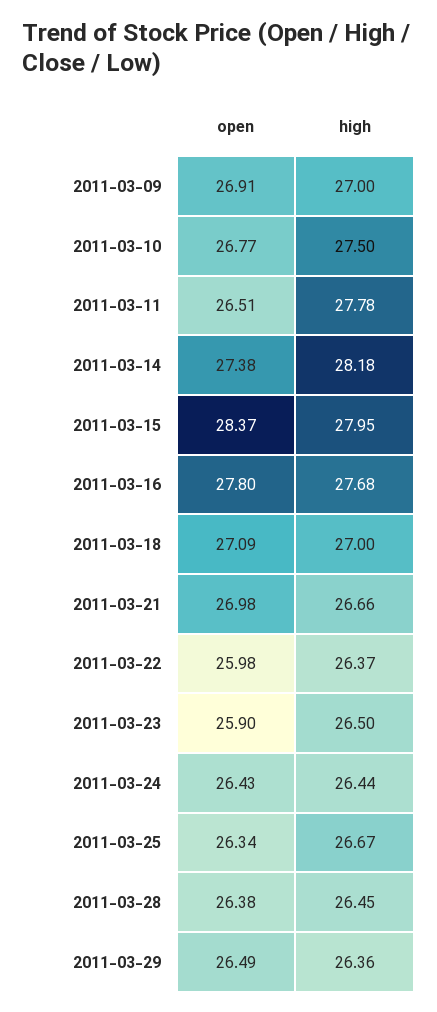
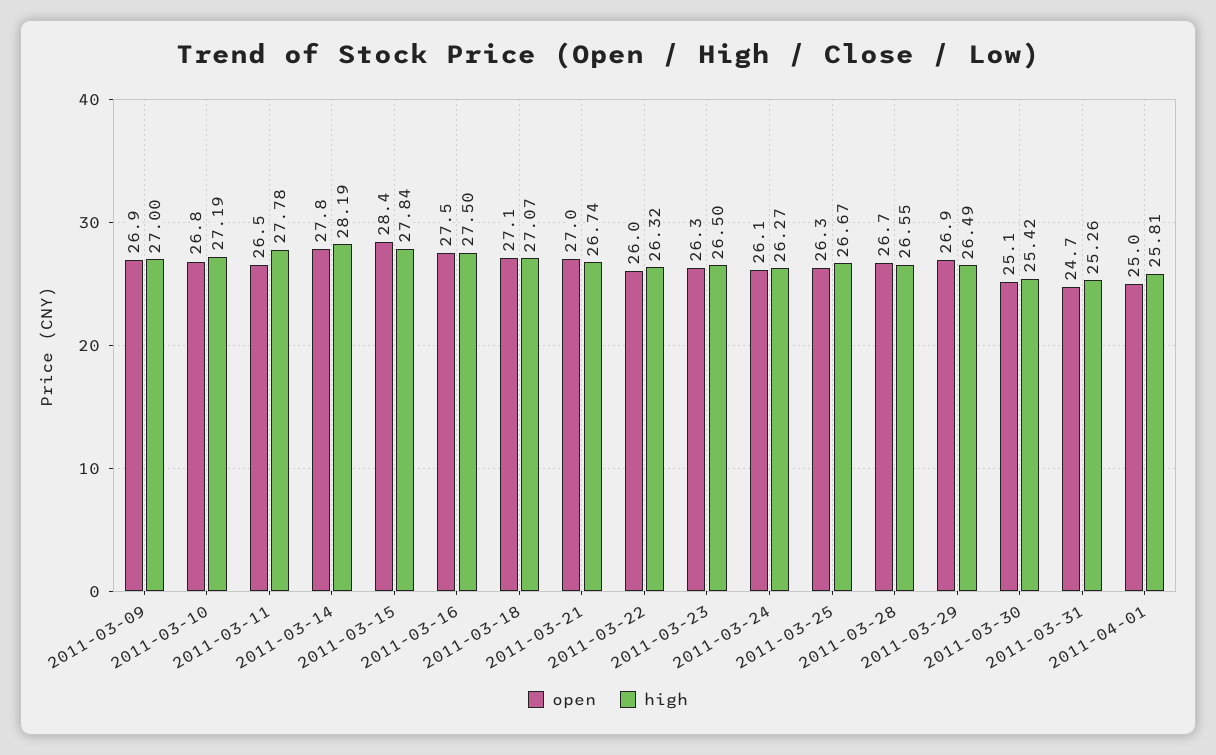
high, 2011-03-10: 27.5 -> 27.19
open, 2011-03-14: 27.38 -> 27.8
high, 2011-03-14: 28.18 -> 28.19
high, 2011-03-15: 27.95 -> 27.84
open, 2011-03-16: 27.8 -> 27.5
high, 2011-03-16: 27.68 -> 27.5
high, 2011-03-18: 27 -> 27.07
high, 2011-03-21: 26.66 -> 26.74
high, 2011-03-22: 26.37 -> 26.32
open, 2011-03-23: 25.9 -> 26.3
open, 2011-03-24: 26.43 -> 26.1
high, 2011-03-24: 26.44 -> 26.27
open, 2011-03-28: 26.38 -> 26.7
high, 2011-03-28: 26.45 -> 26.55
open, 2011-03-29: 26.49 -> 26.9
high, 2011-03-29: 26.36 -> 26.49
open, 2011-03-30: none -> 25.1
high, 2011-03-30: none -> 25.42
open, 2011-03-31: none -> 24.7
high, 2011-03-31: none -> 25.26
open, 2011-04-01: none -> 25
high, 2011-04-01: none -> 25.81

